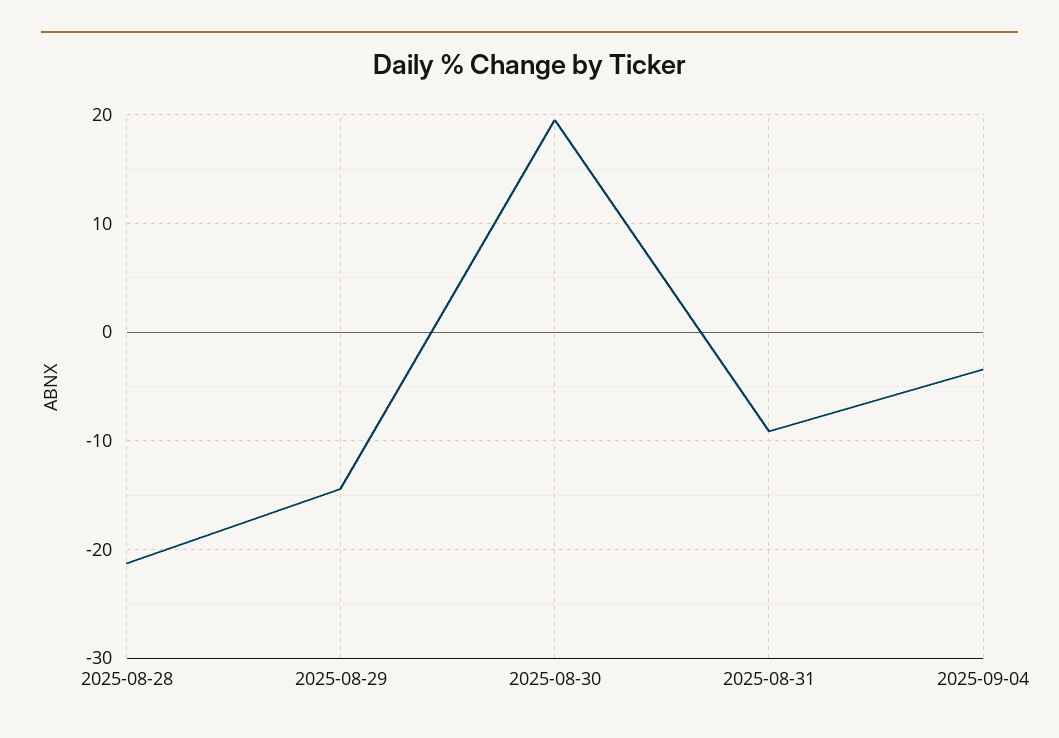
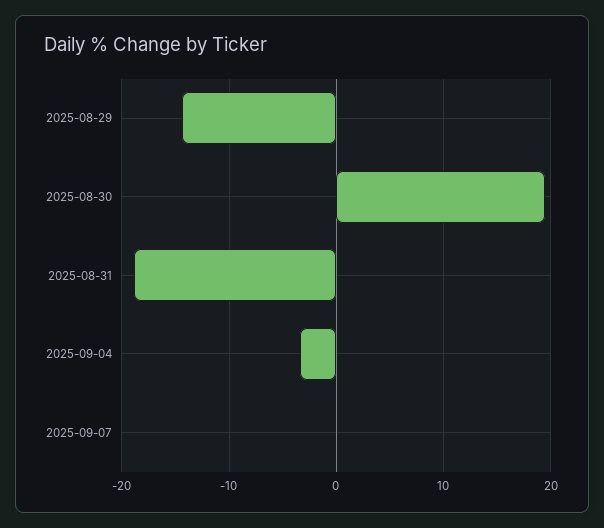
2025-08-28: -21 -> none
2025-08-31: -9 -> -19
2025-09-07: none -> 0

